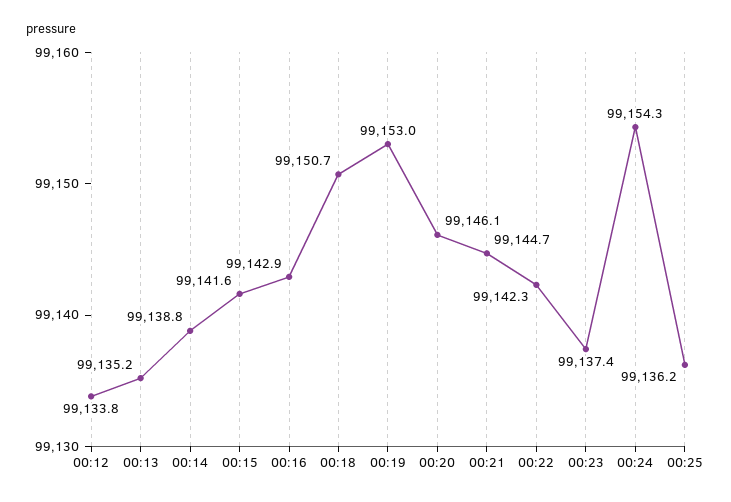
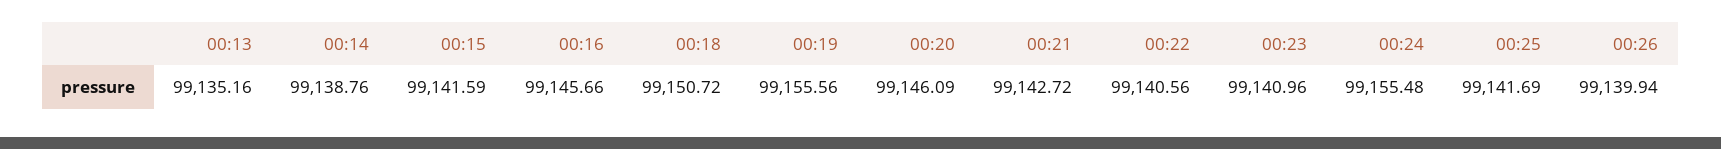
00:12: 99133.8 -> none
00:16: 99142.9 -> 99145.66
00:19: 99153 -> 99155.56
00:21: 99144.7 -> 99142.72
00:22: 99142.3 -> 99140.56
00:23: 99137.4 -> 99140.96
00:24: 99154.3 -> 99155.48
00:25: 99136.2 -> 99141.69
00:26: none -> 99139.94

